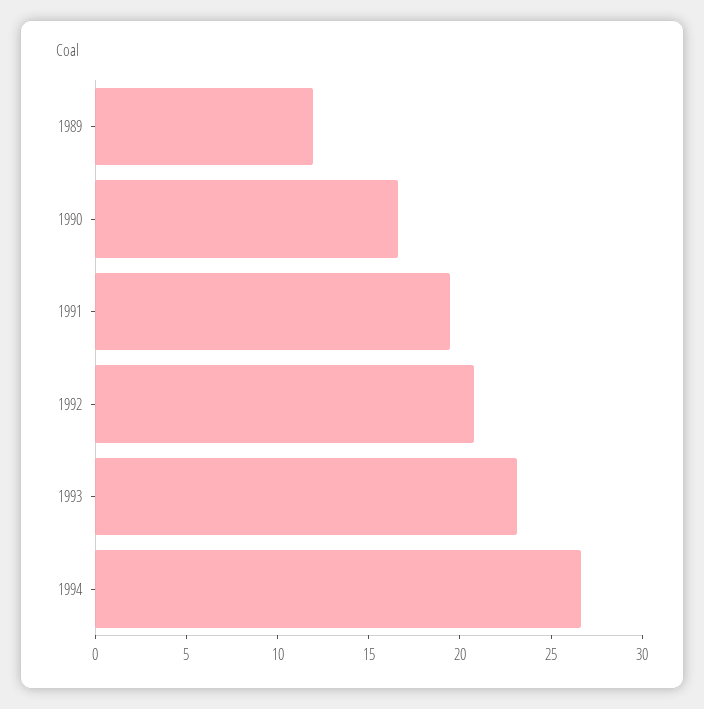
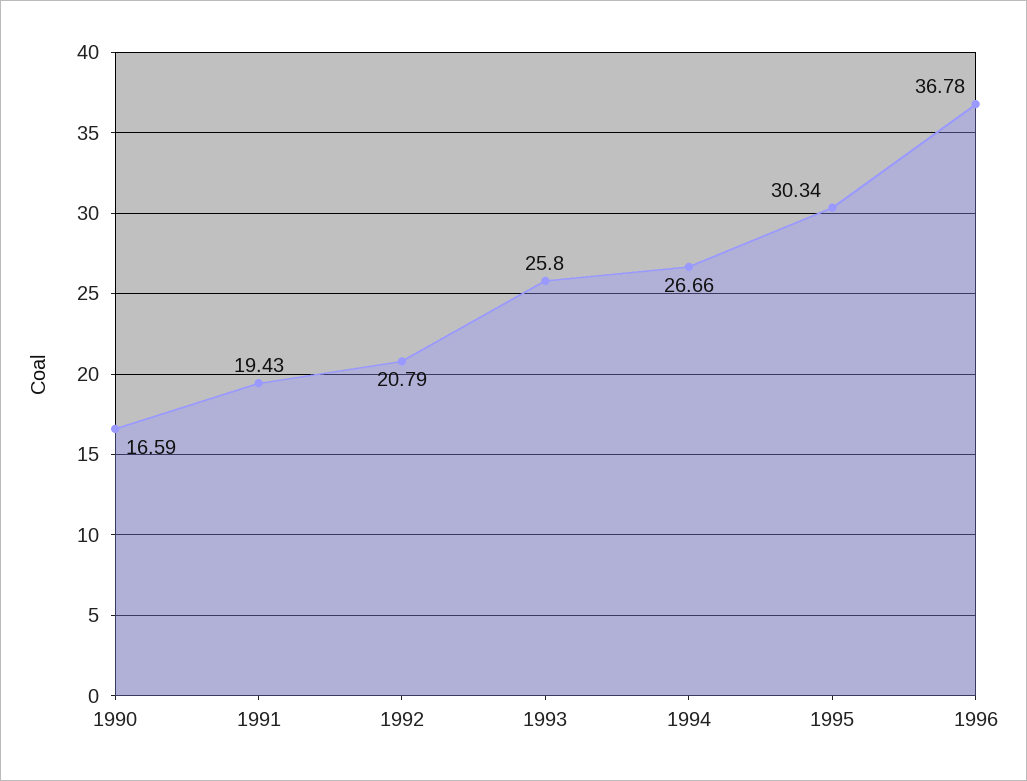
1989: 12 -> none
1993: 23 -> 25.8
1995: none -> 30.34
1996: none -> 36.78

